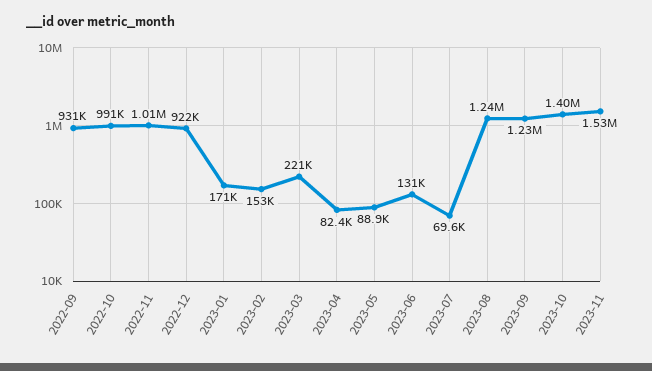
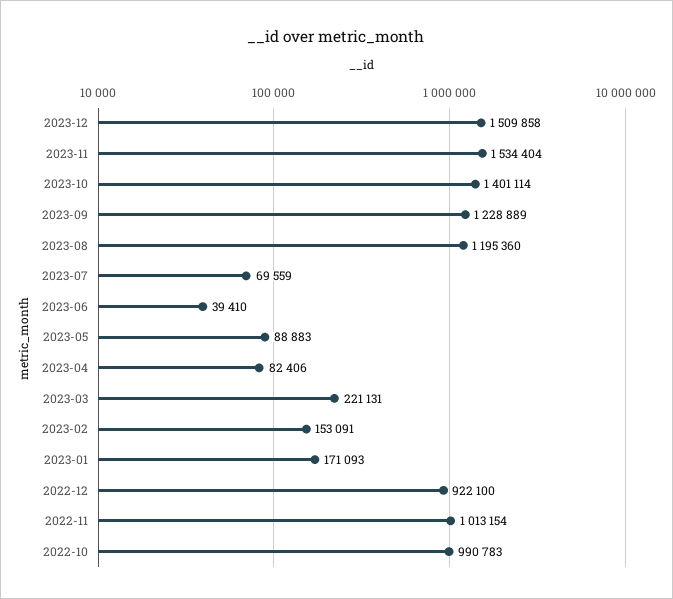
2022-09: 931000 -> none
2023-06: 131000 -> 39410
2023-08: 1240000 -> 1195360
2023-12: none -> 1509858

